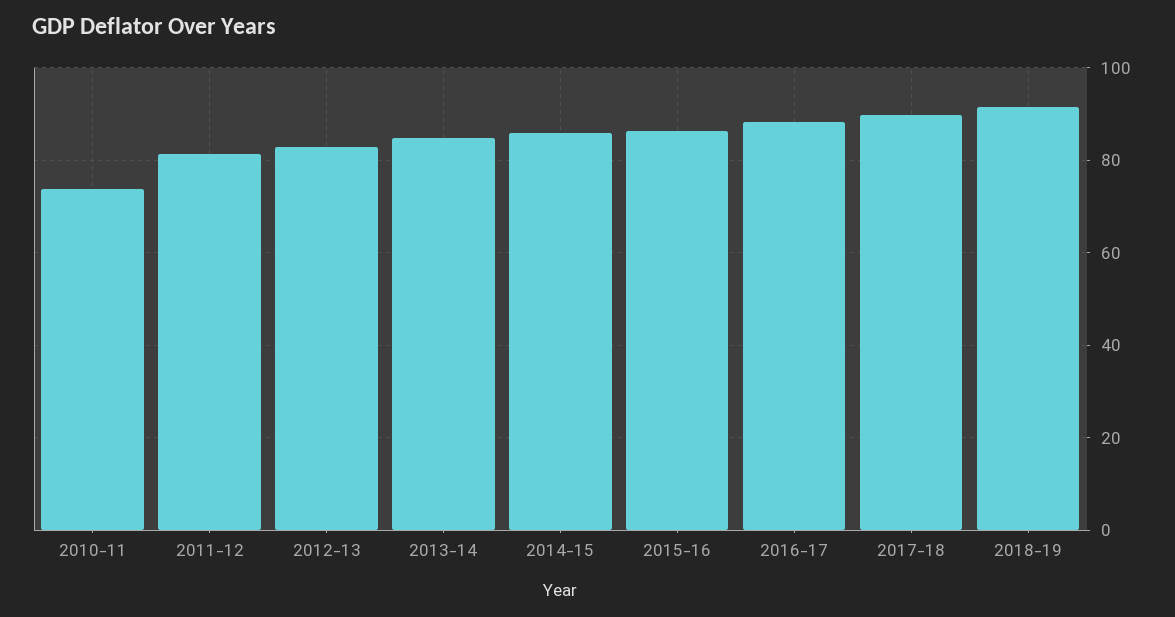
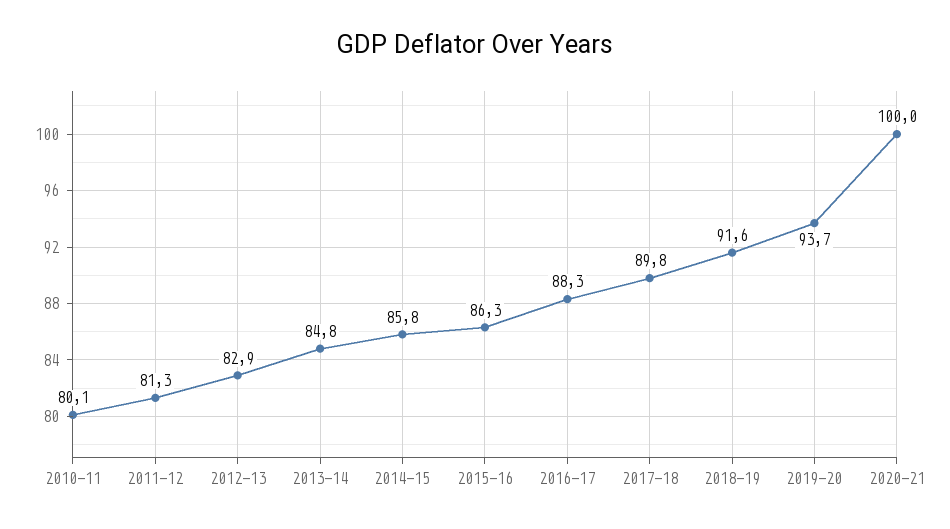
2010-11: 74 -> 80.1
2019-20: none -> 93.7
2020-21: none -> 100

